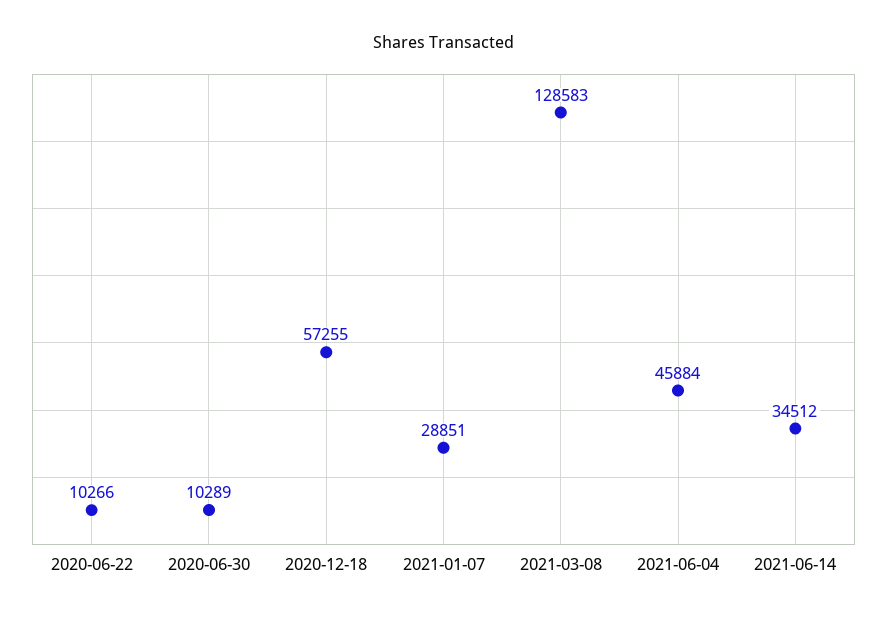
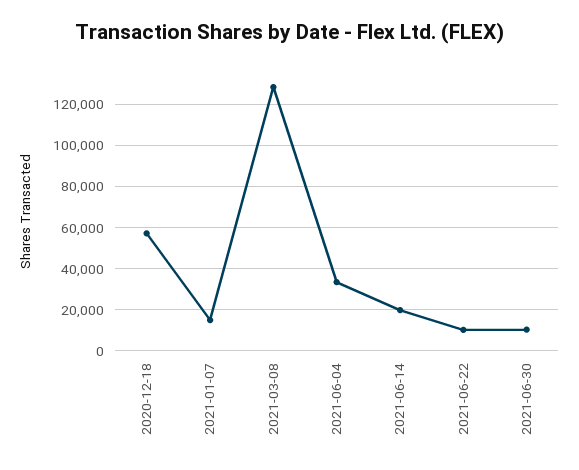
2020-06-22: 10266 -> none
2020-06-30: 10289 -> none
2021-01-07: 28851 -> 15000
2021-06-04: 45884 -> 35000
2021-06-14: 34512 -> 20000
2021-06-22: none -> 10000
2021-06-30: none -> 10000

